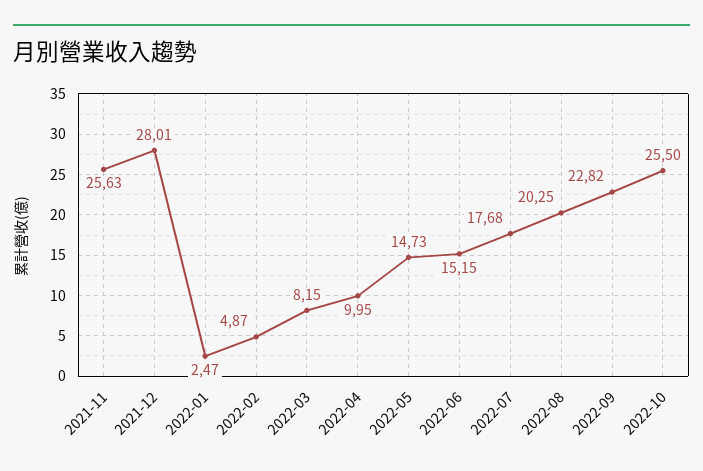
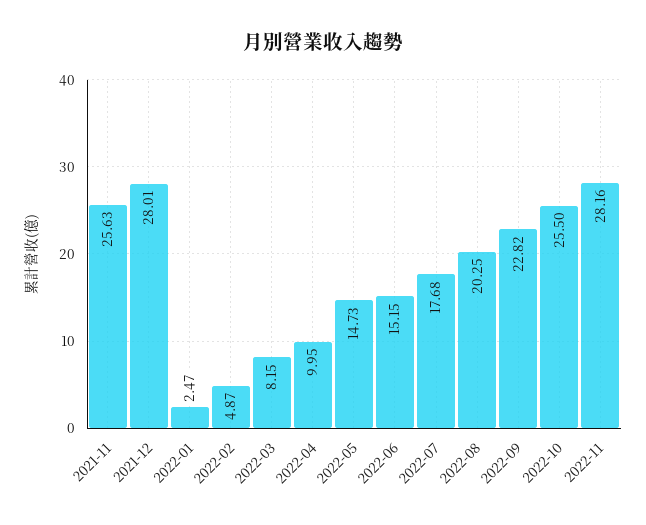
2022-11: none -> 28.16

